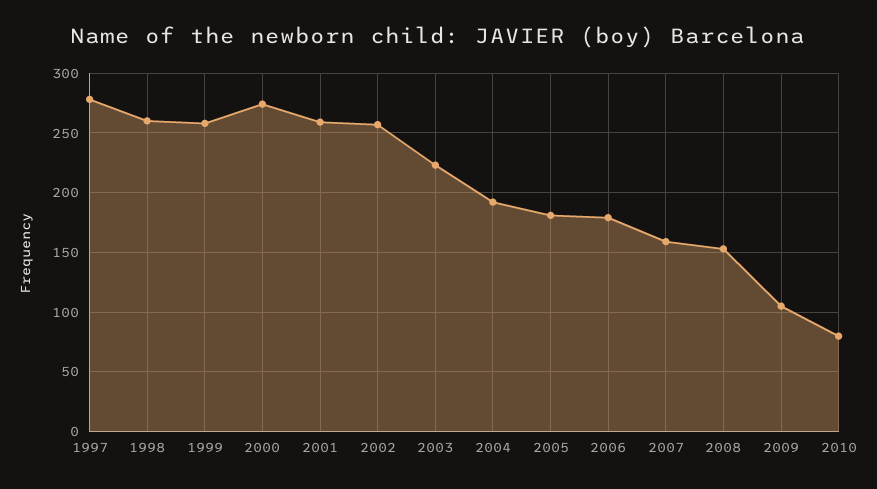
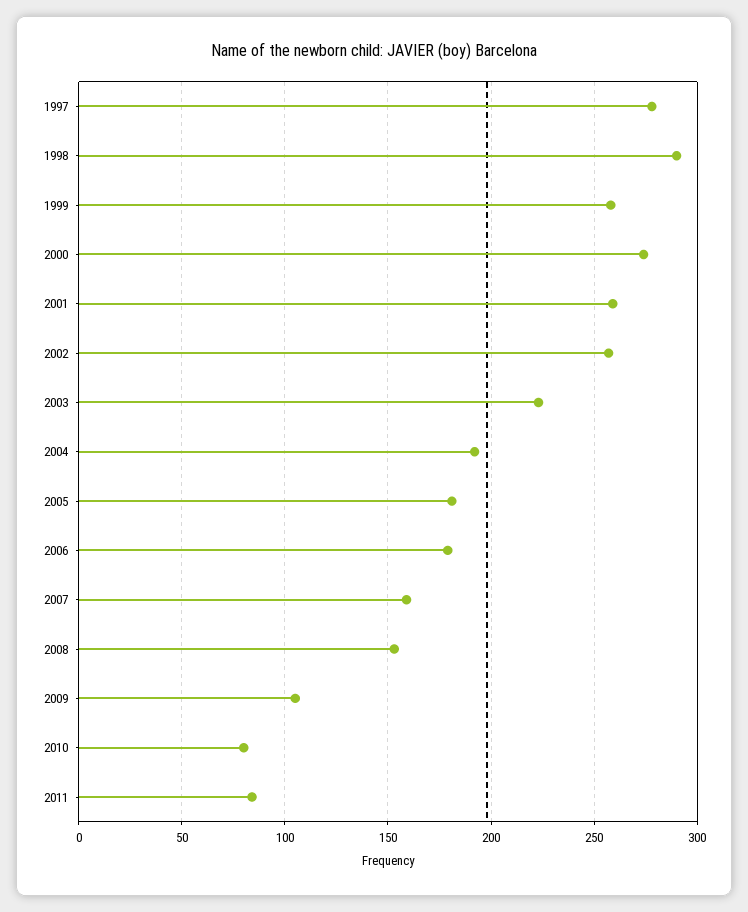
1998: 260 -> 290
2011: none -> 85

